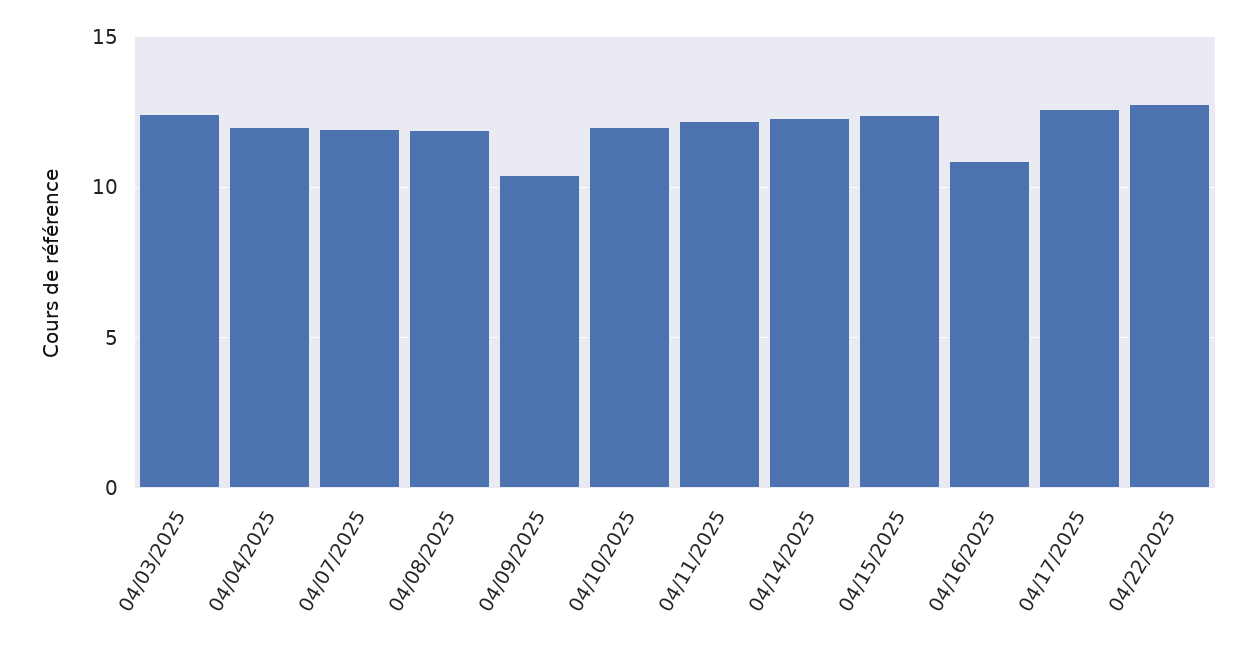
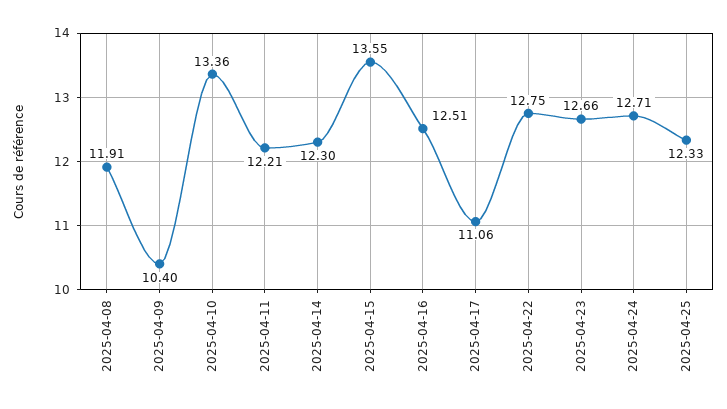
04/03/2025: 12.5 -> none
04/04/2025: 12 -> none
04/07/2025: 12 -> none
04/10/2025: 12 -> 13.36
04/15/2025: 12.5 -> 13.55
04/16/2025: 11 -> 12.51
04/17/2025: 12.5 -> 11.06
2025-04-23: none -> 12.66
2025-04-24: none -> 12.71
2025-04-25: none -> 12.33

